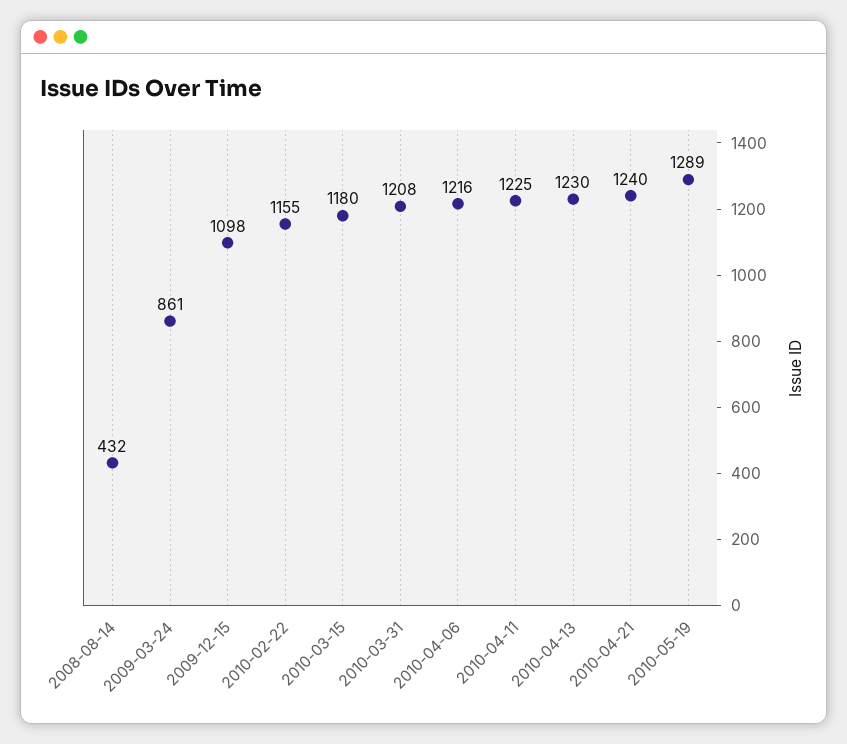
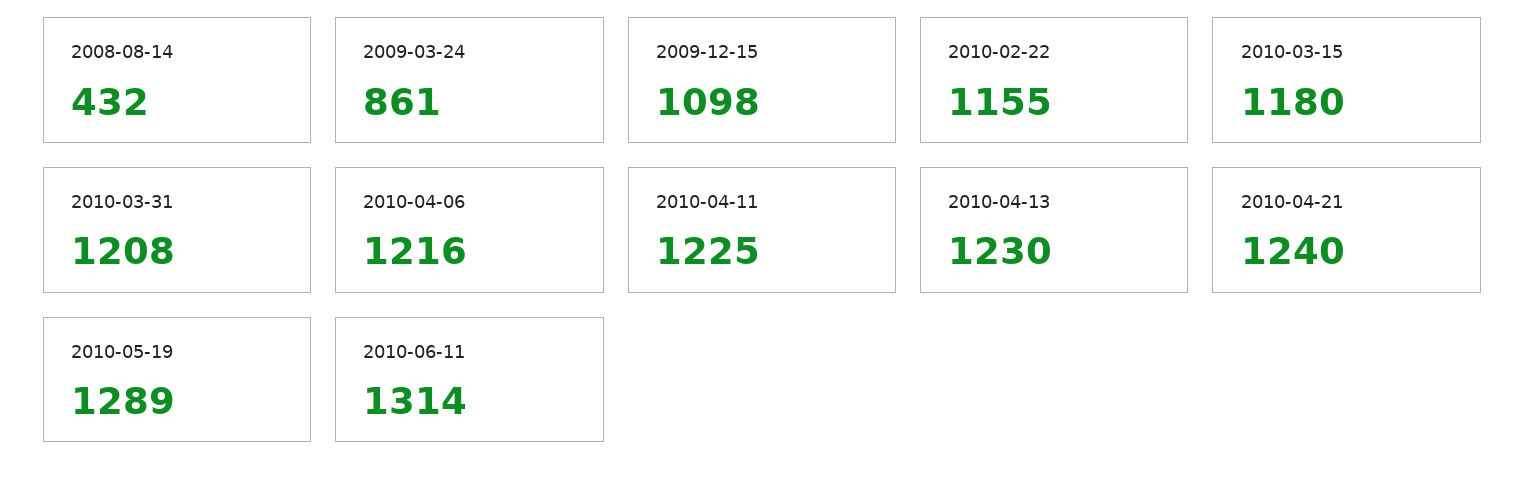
2010-06-11: none -> 1314

